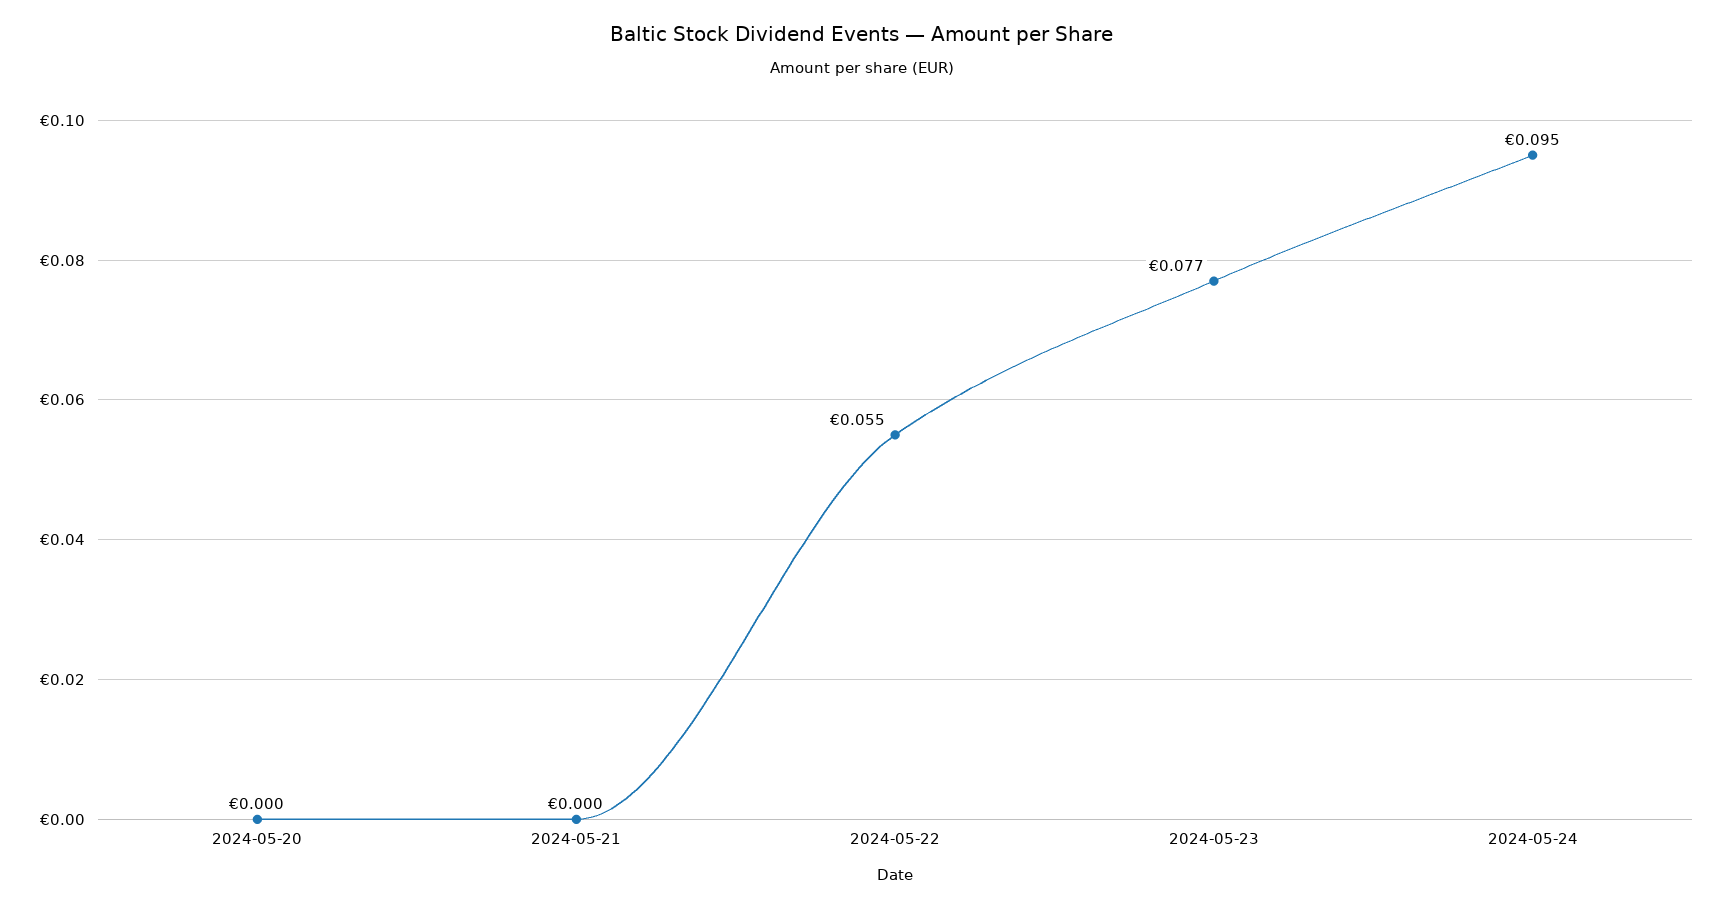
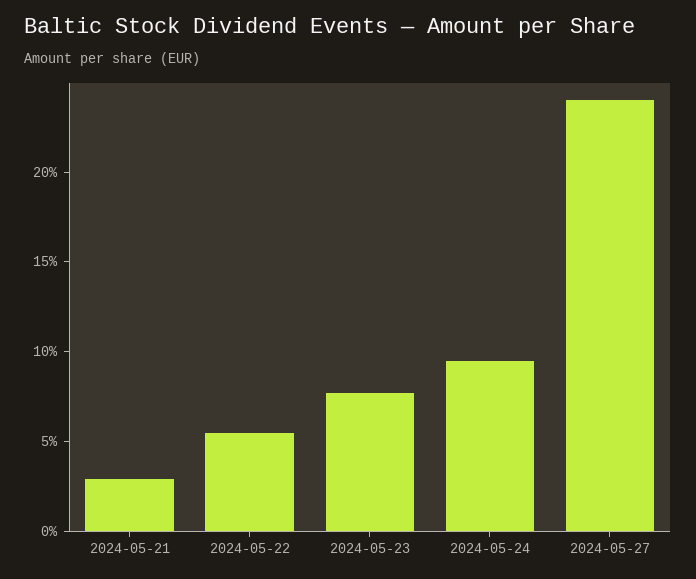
2024-05-20: 0 -> none
2024-05-21: 0 -> 0.03
2024-05-27: none -> 0.24

